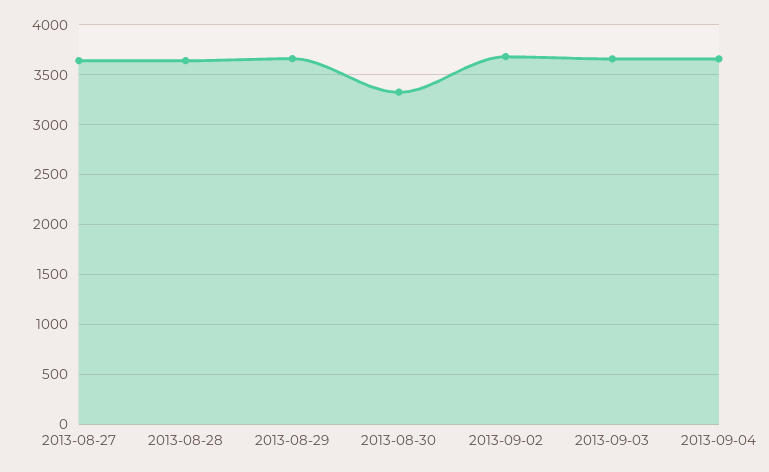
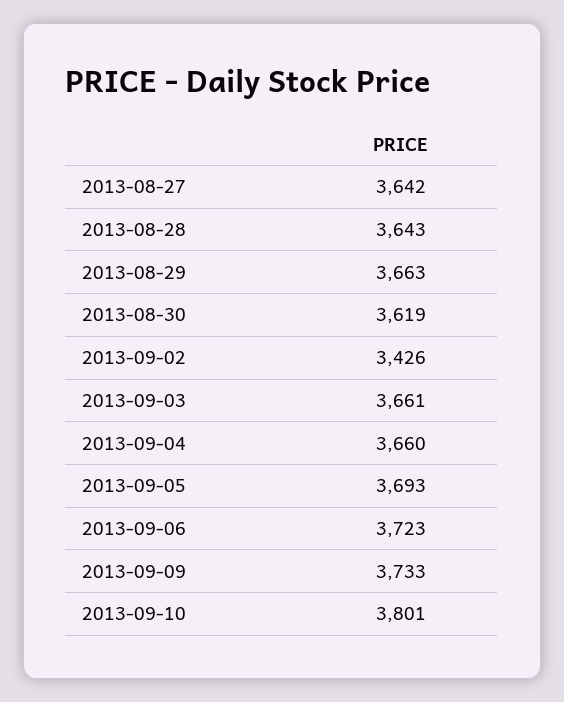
2013-08-30: 3300 -> 3619
2013-09-02: 3700 -> 3426
2013-09-05: none -> 3693
2013-09-06: none -> 3723
2013-09-09: none -> 3733
2013-09-10: none -> 3801

